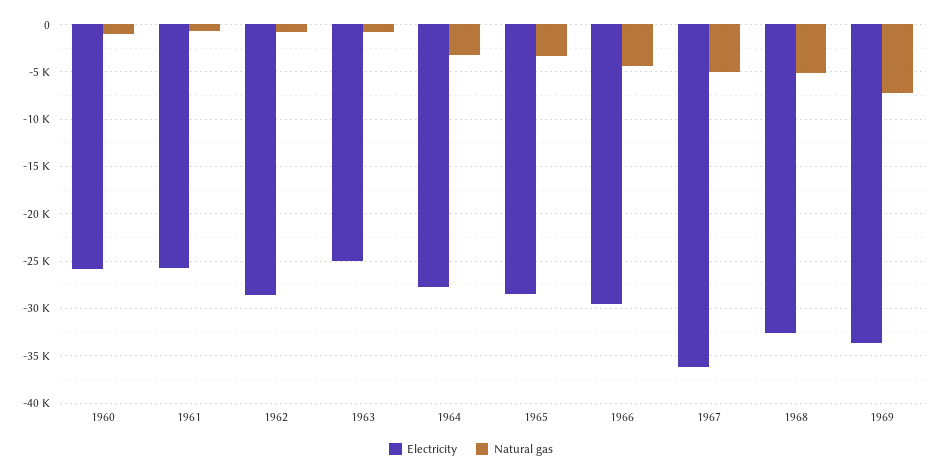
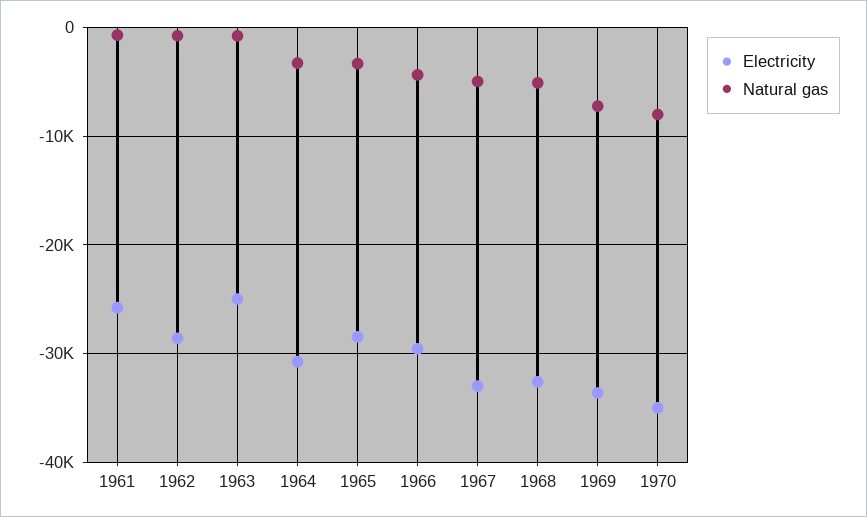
Electricity, 1960: -26000 -> none
Natural gas, 1960: -1000 -> none
Electricity, 1964: -28000 -> -31000
Electricity, 1967: -36000 -> -33000
Electricity, 1970: none -> -35000
Natural gas, 1970: none -> -8000

